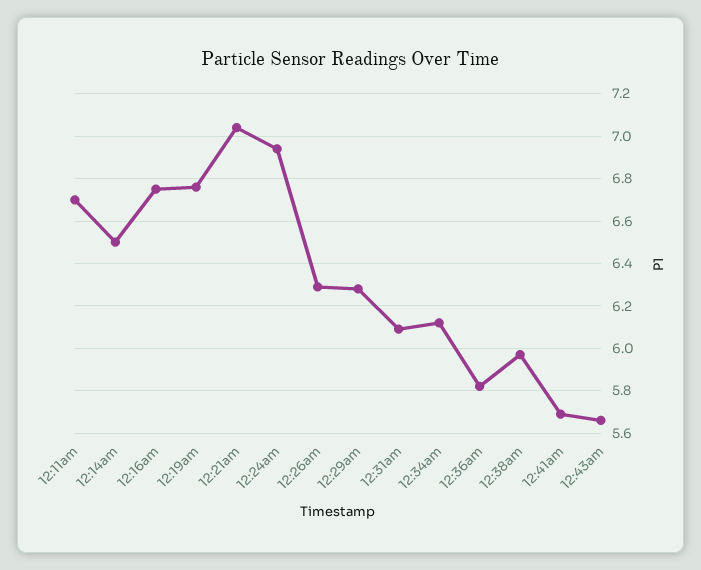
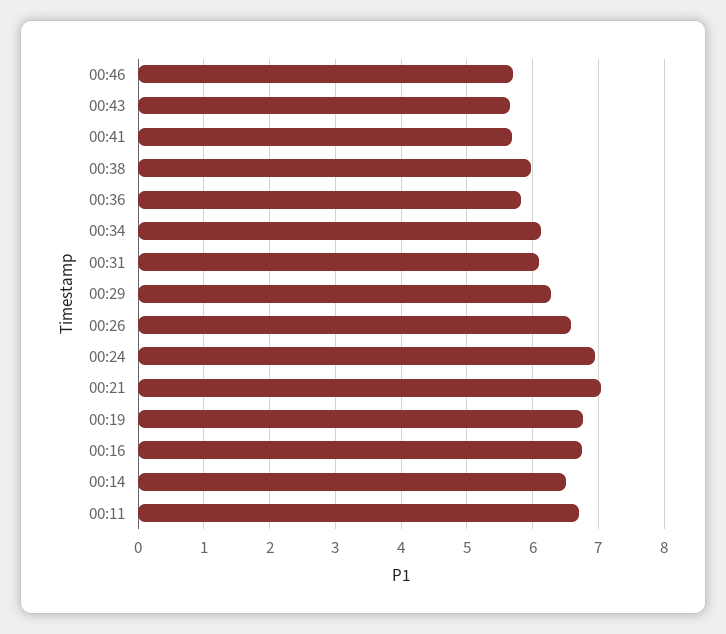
12:26am: 6.3 -> 6.6
00:46: none -> 5.7

